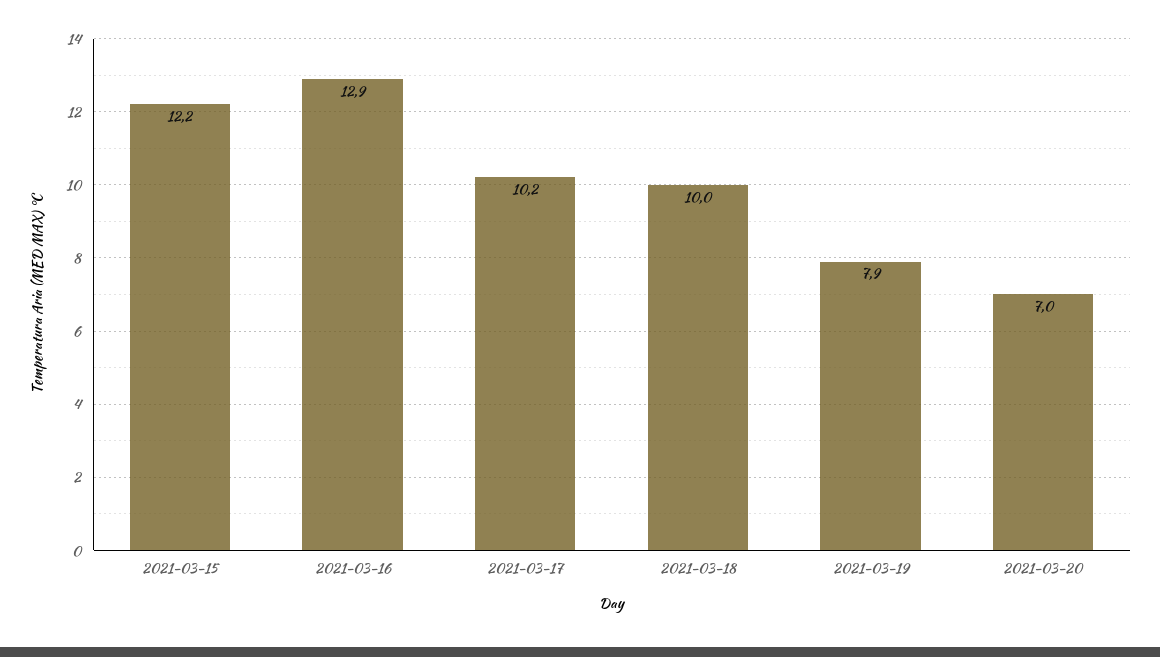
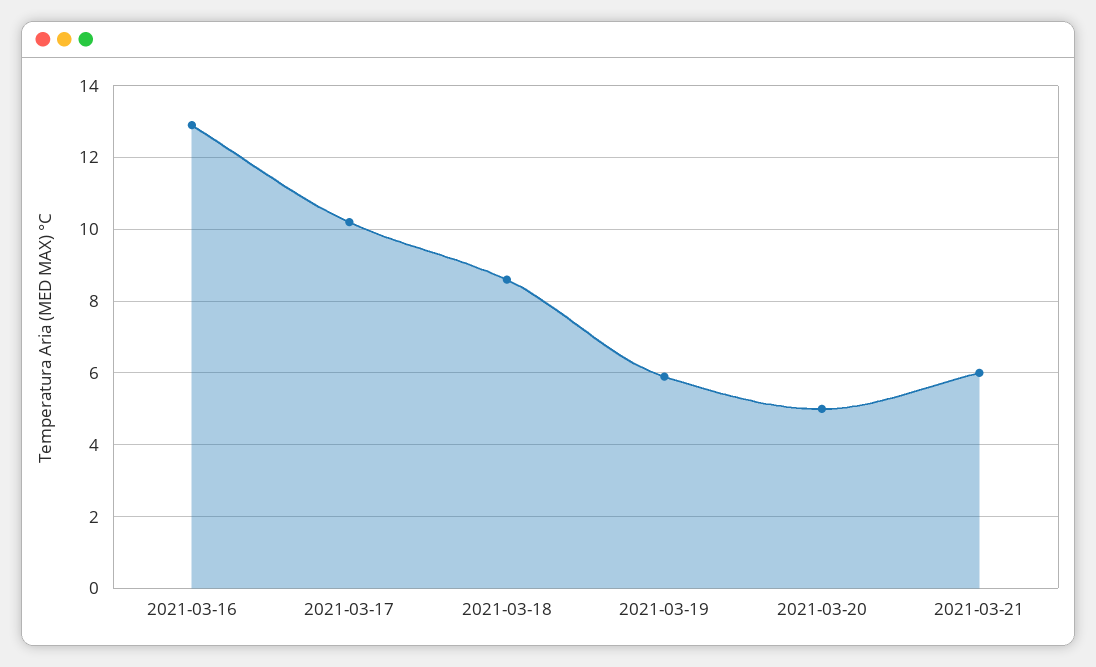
2021-03-15: 12.2 -> none
2021-03-18: 10 -> 8.5
2021-03-19: 7.9 -> 6
2021-03-20: 7 -> 5
2021-03-21: none -> 6

